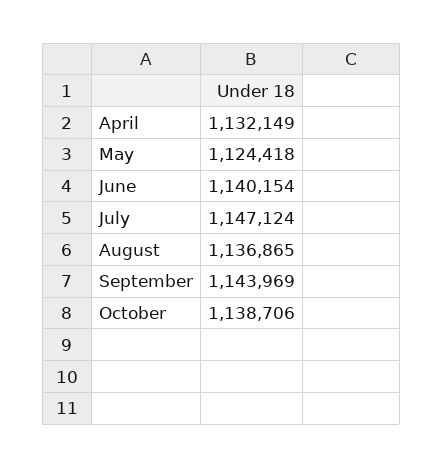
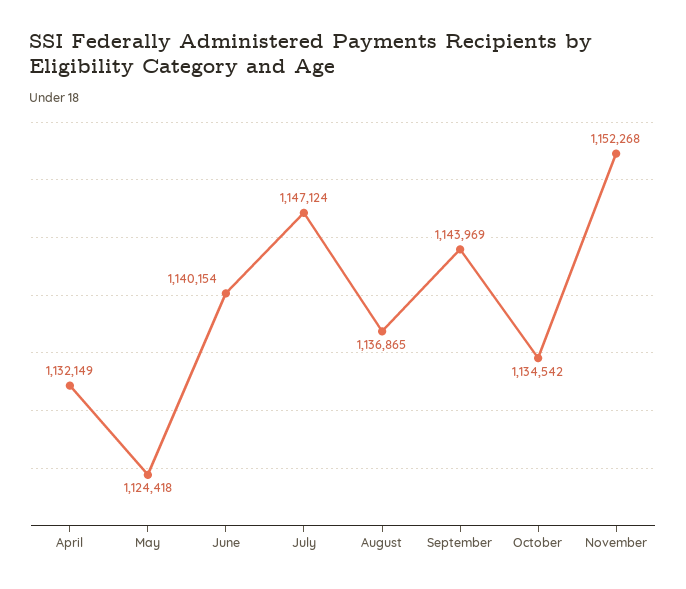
October: 1138706 -> 1134542
November: none -> 1152268

